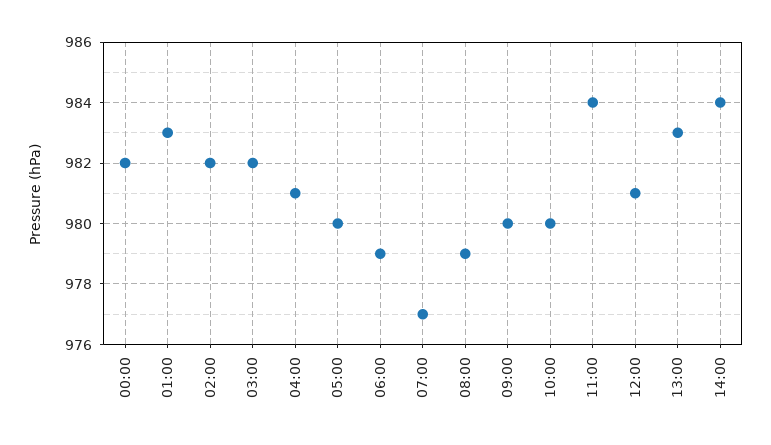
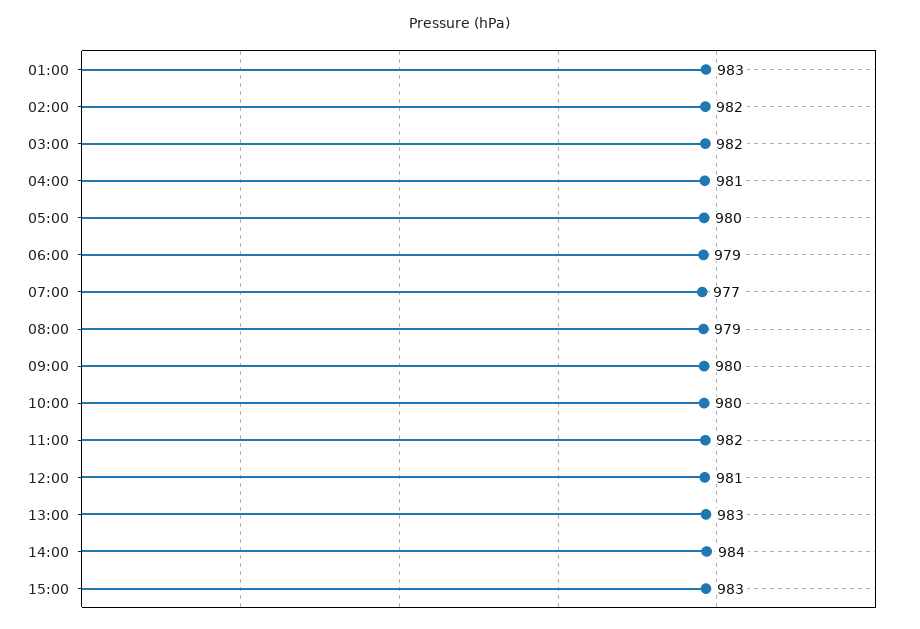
00:00: 982 -> none
11:00: 984 -> 982
15:00: none -> 983

